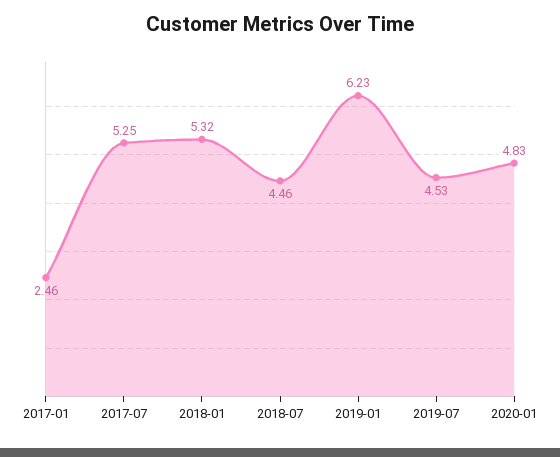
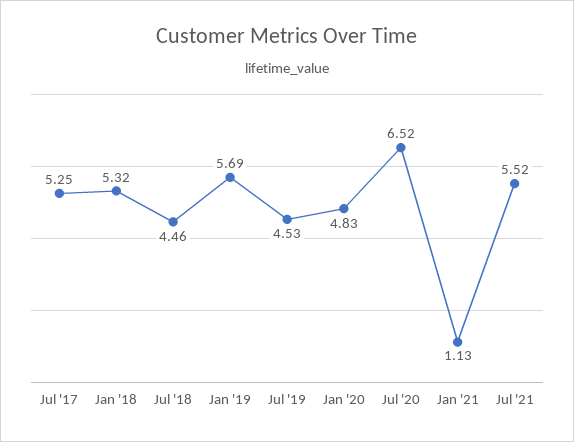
2017-01: 2.46 -> none
2019-01: 6.23 -> 5.69
Jul '20: none -> 6.52
Jan '21: none -> 1.13
Jul '21: none -> 5.52

